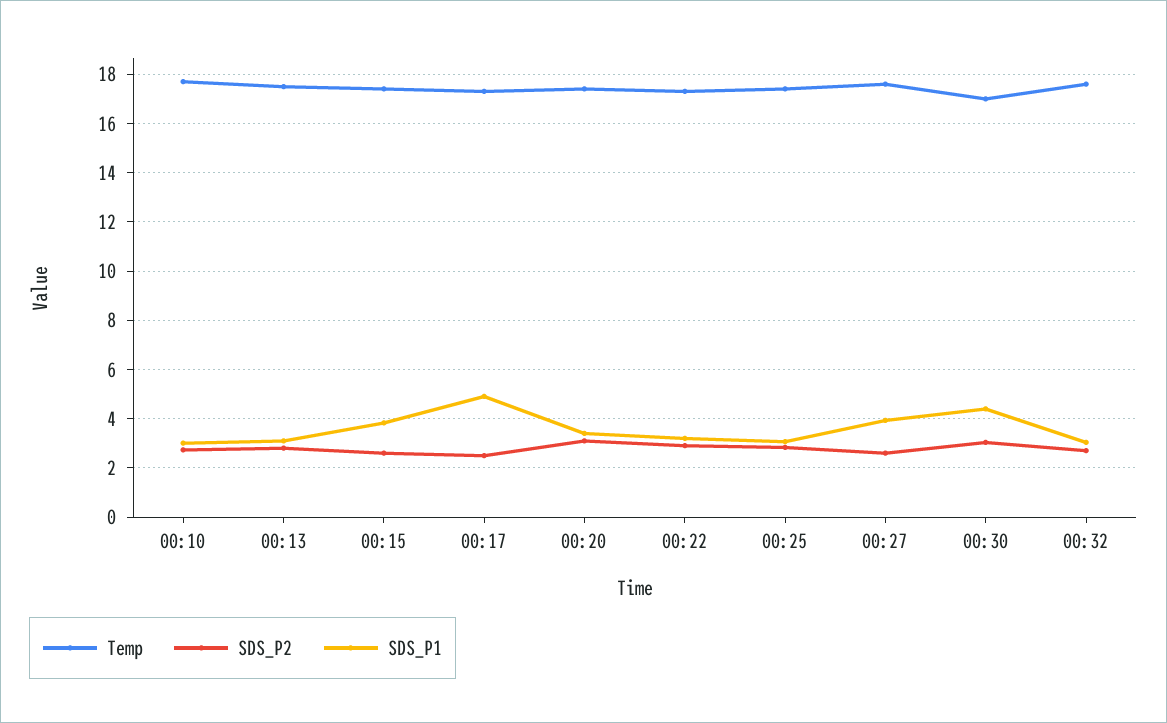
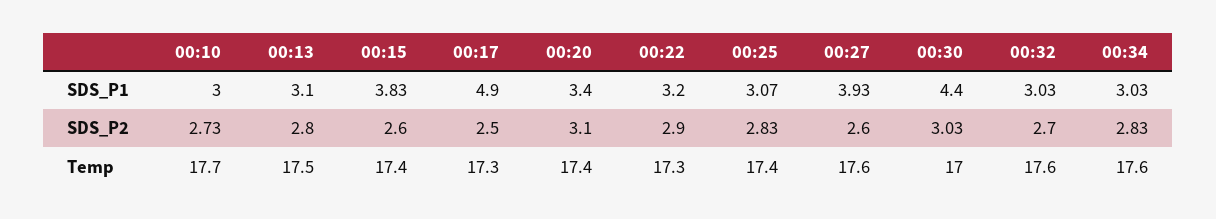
SDS_P1, 00:34: none -> 3.03
SDS_P2, 00:34: none -> 2.83
Temp, 00:34: none -> 17.6

